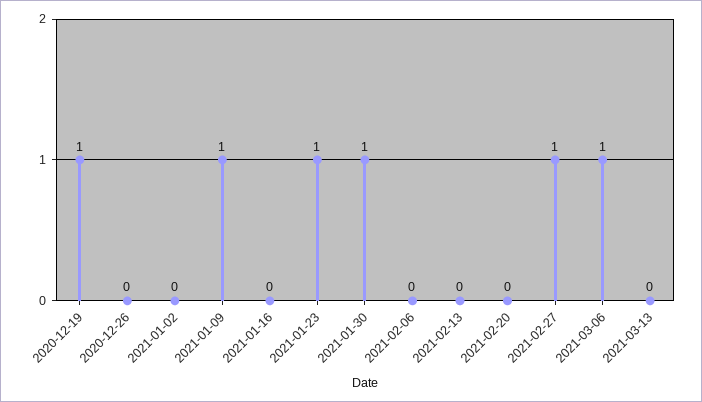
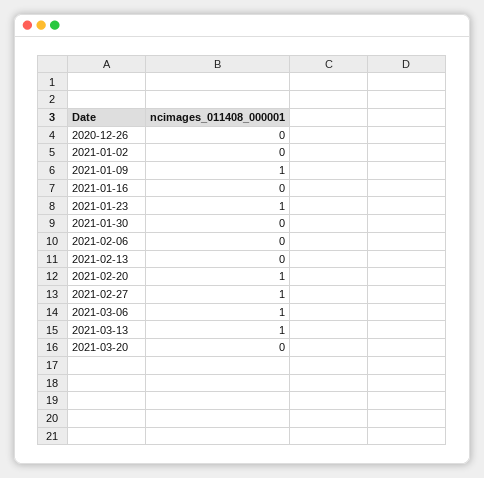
2020-12-19: 1 -> none
2021-01-30: 1 -> 0
2021-02-20: 0 -> 1
2021-03-13: 0 -> 1
2021-03-20: none -> 0

